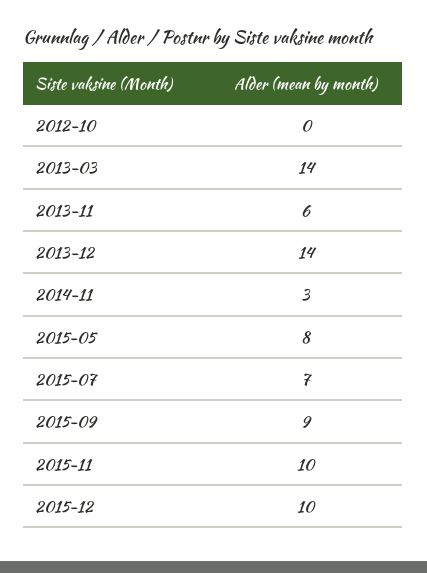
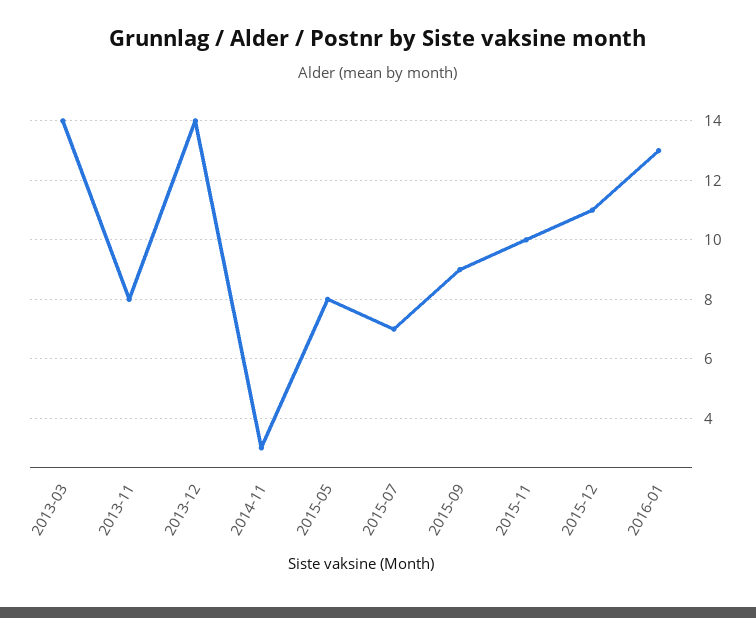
2012-10: 0 -> none
2013-11: 6 -> 8
2015-12: 10 -> 11
2016-01: none -> 13

